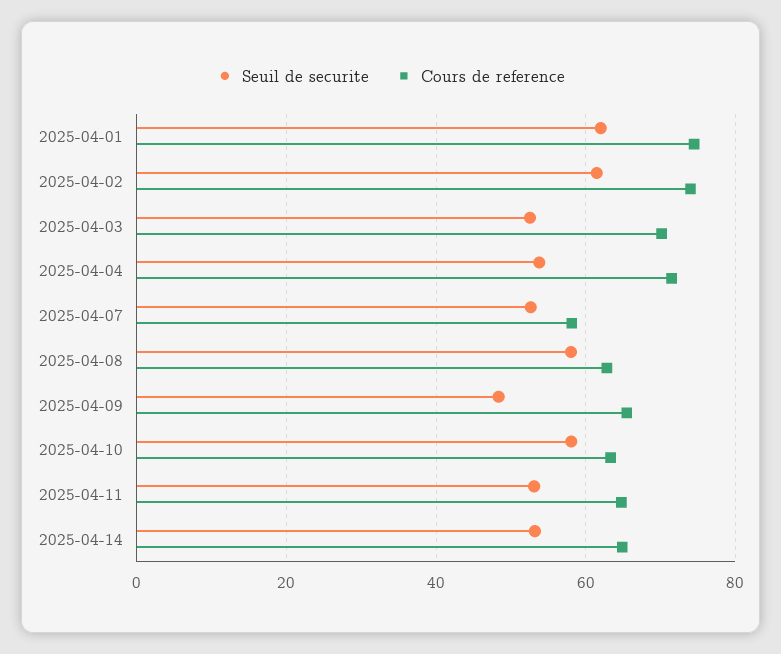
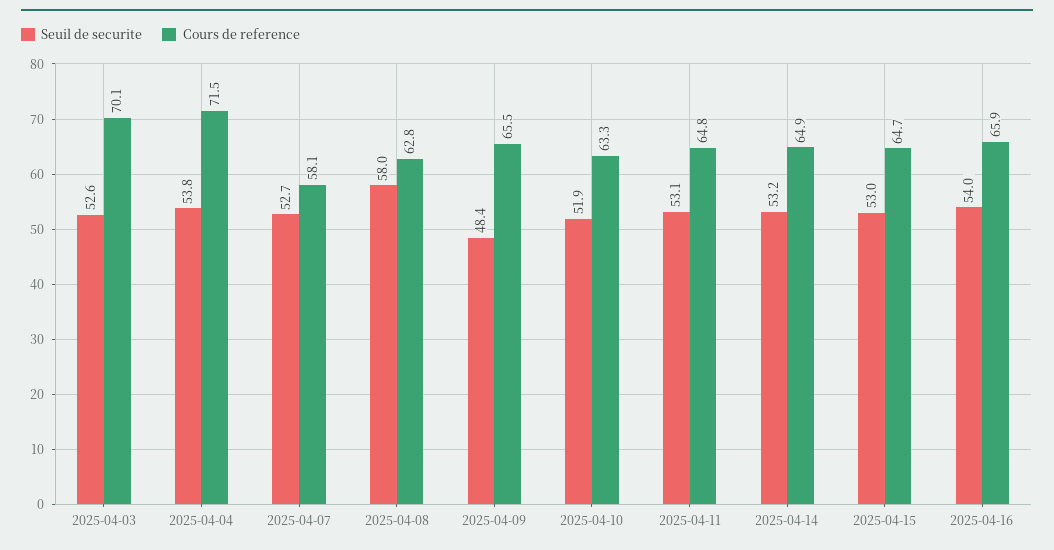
Seuil de securite, 2025-04-01: 62 -> none
Cours de reference, 2025-04-01: 74 -> none
Seuil de securite, 2025-04-02: 62 -> none
Cours de reference, 2025-04-02: 74 -> none
Seuil de securite, 2025-04-10: 58 -> 51.9
Seuil de securite, 2025-04-15: none -> 53
Cours de reference, 2025-04-15: none -> 64.7
Seuil de securite, 2025-04-16: none -> 54
Cours de reference, 2025-04-16: none -> 65.9

